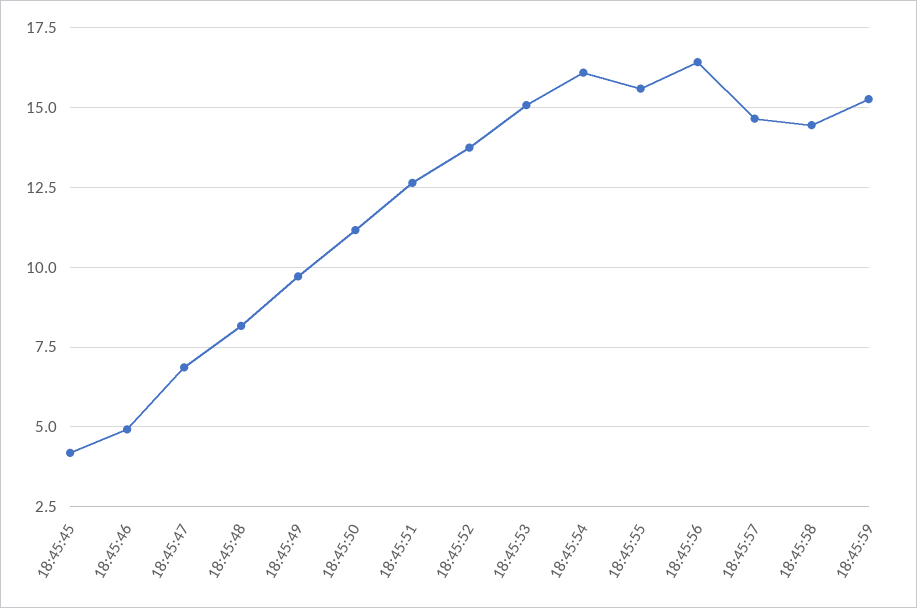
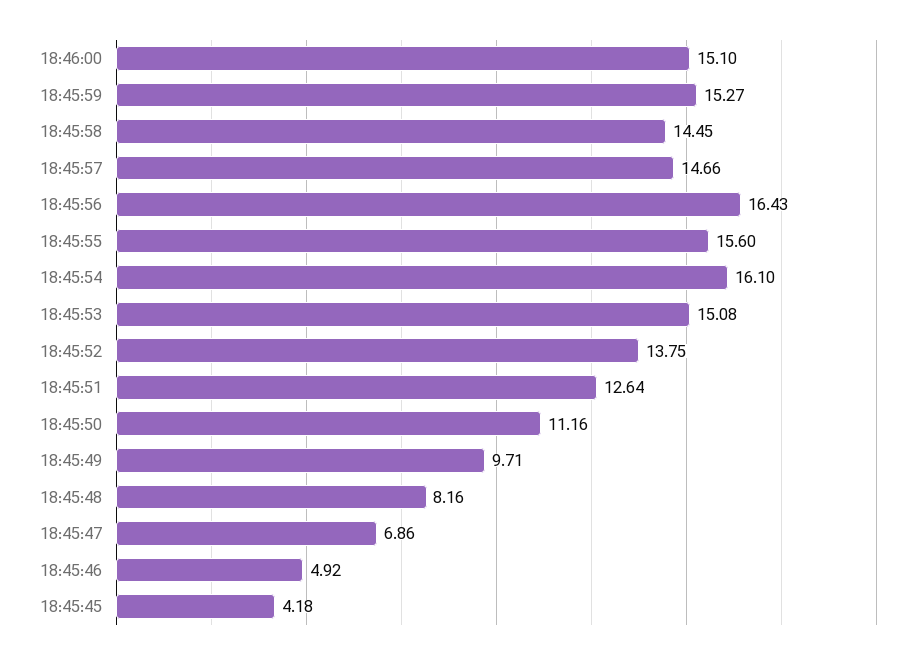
18:46:00: none -> 15.1

